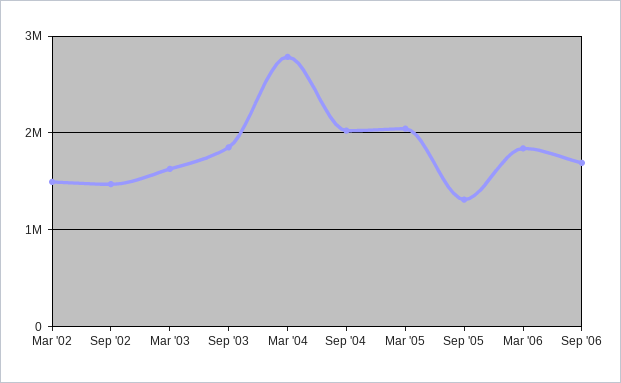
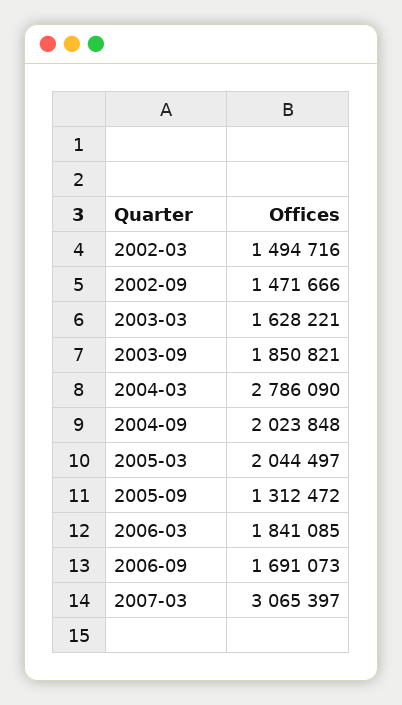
2007-03: none -> 3065397

